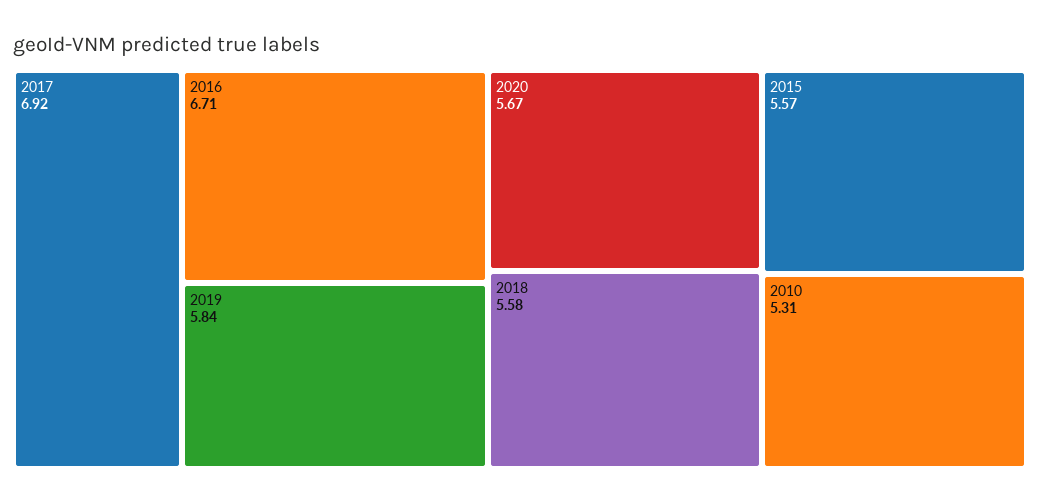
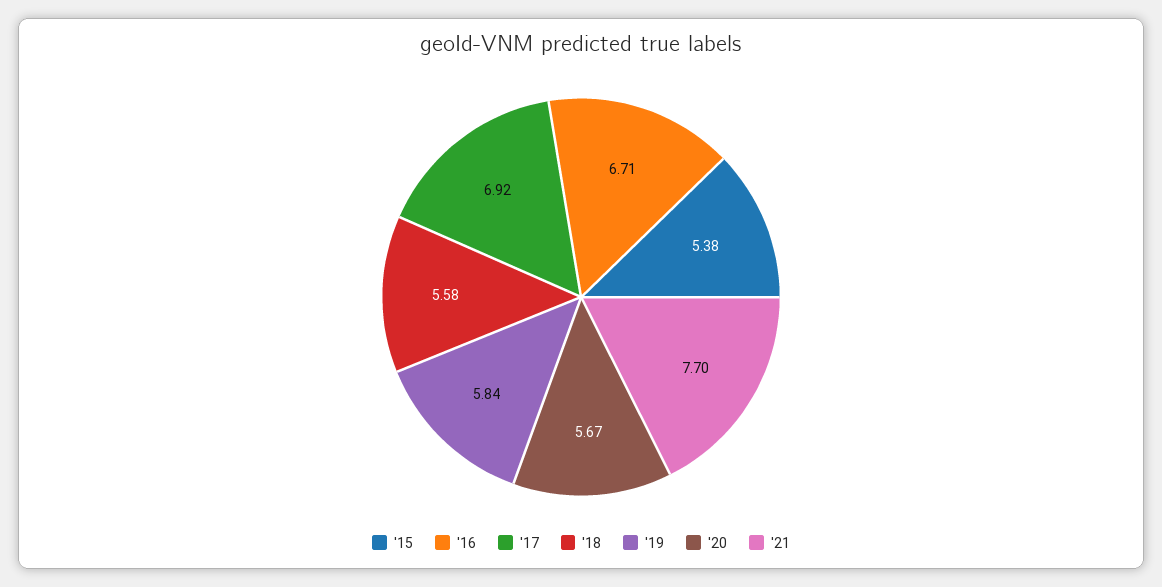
2015: 5.57 -> 5.38
2010: 5.31 -> none
'21: none -> 7.7

